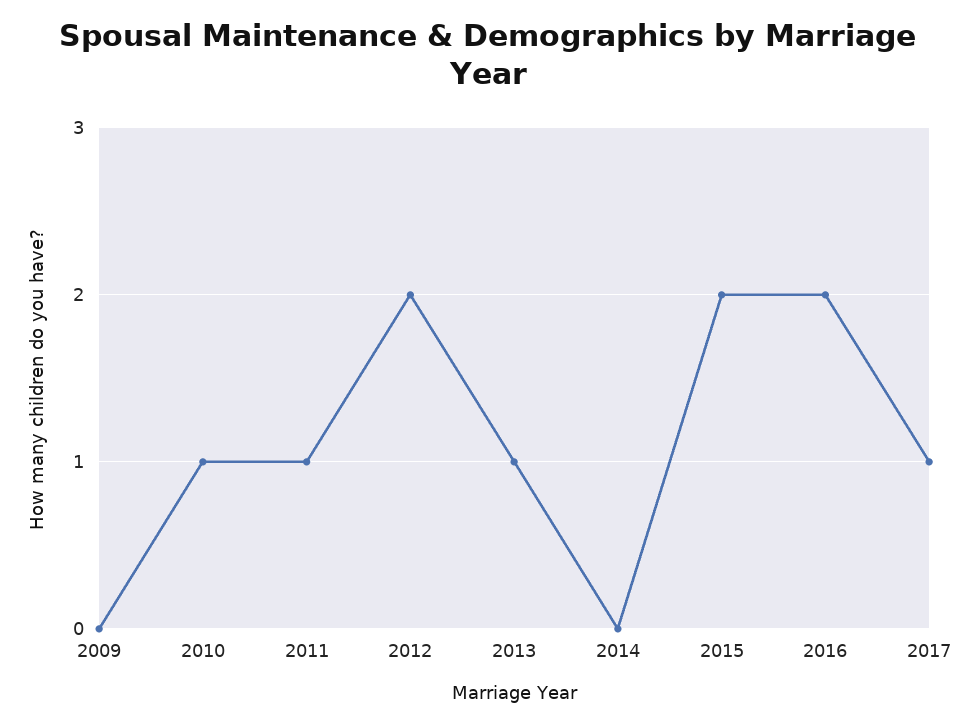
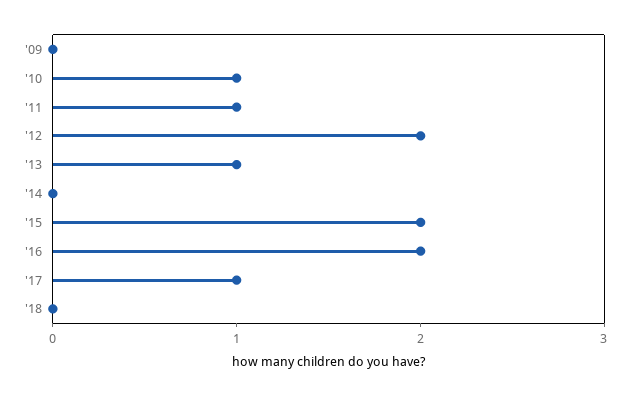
'18: none -> 0

